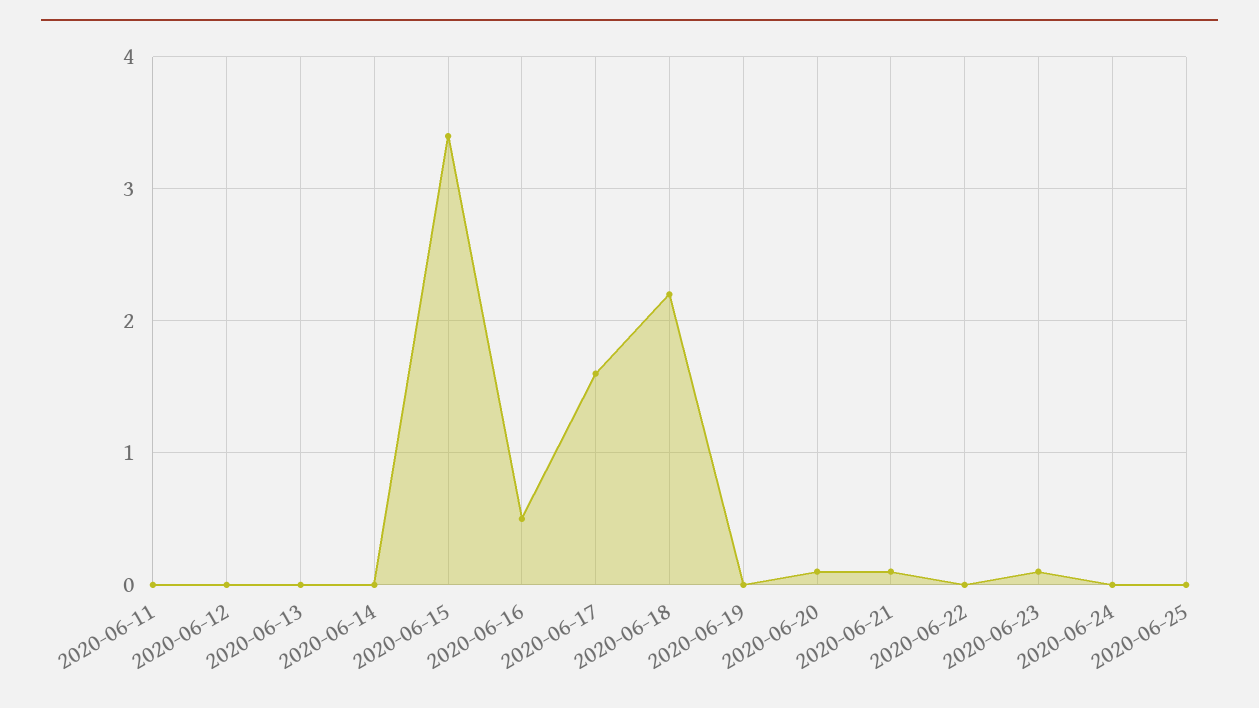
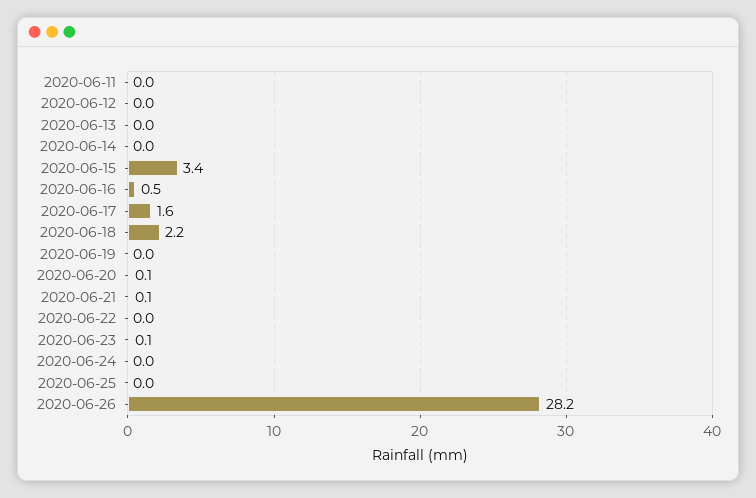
2020-06-26: none -> 28.2

